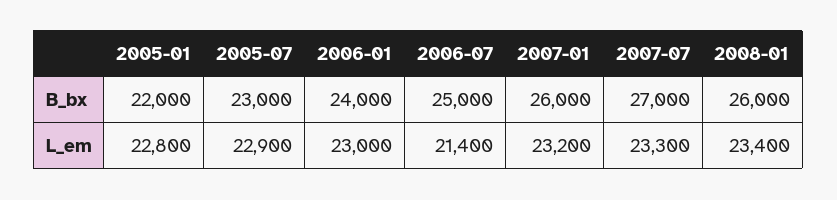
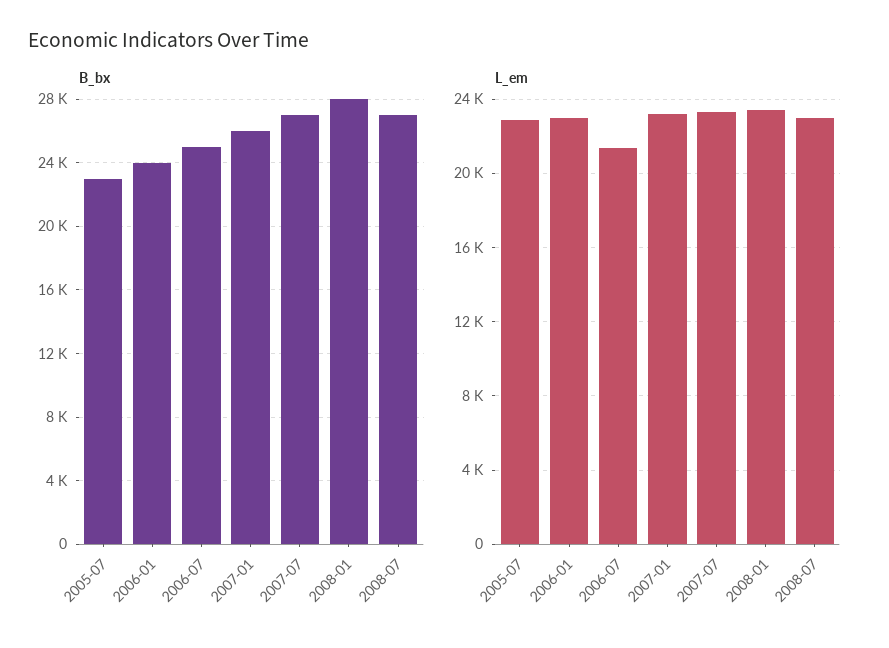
B_bx, 2005-01: 22000 -> none
B_bx, 2008-01: 26000 -> 28000
L_em, 2005-01: 22800 -> none
B_bx, 2008-07: none -> 27000
L_em, 2008-07: none -> 23000

